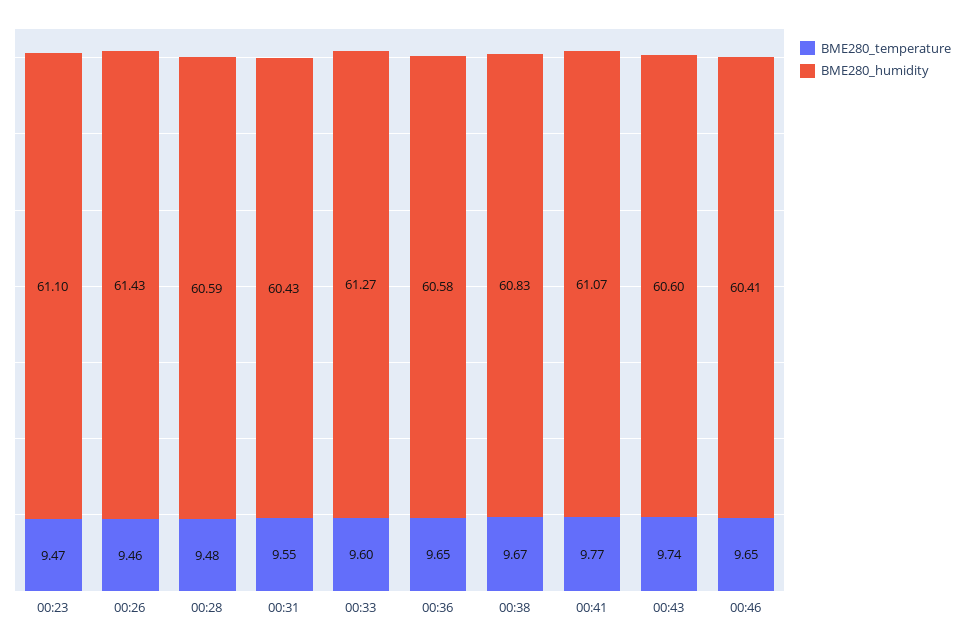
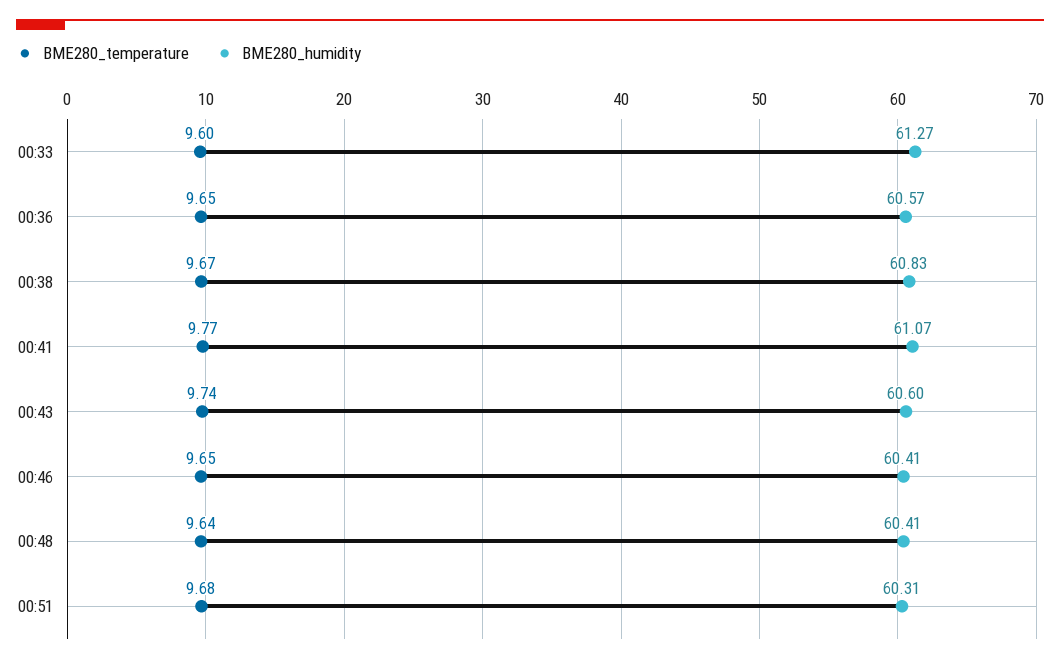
BME280_temperature, 00:23: 9.47 -> none
BME280_humidity, 00:23: 61.1 -> none
BME280_temperature, 00:26: 9.46 -> none
BME280_humidity, 00:26: 61.43 -> none
BME280_temperature, 00:28: 9.48 -> none
BME280_humidity, 00:28: 60.59 -> none
BME280_temperature, 00:31: 9.55 -> none
BME280_humidity, 00:31: 60.43 -> none
BME280_humidity, 00:36: 60.58 -> 60.57
BME280_temperature, 00:48: none -> 9.64
BME280_humidity, 00:48: none -> 60.41
BME280_temperature, 00:51: none -> 9.68
BME280_humidity, 00:51: none -> 60.31

